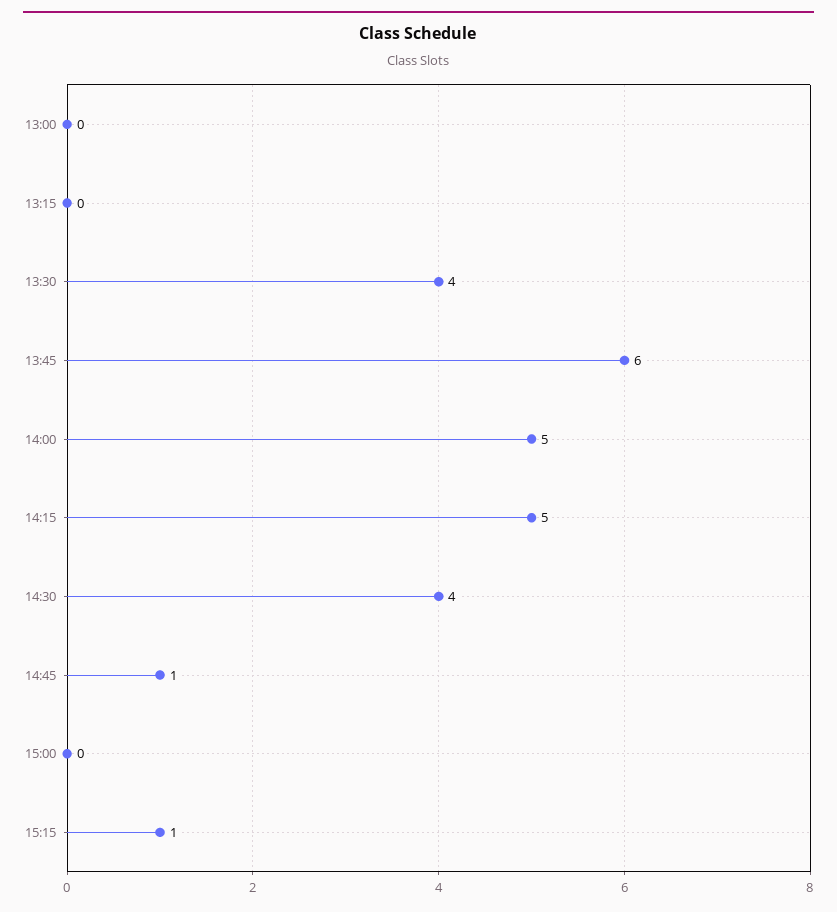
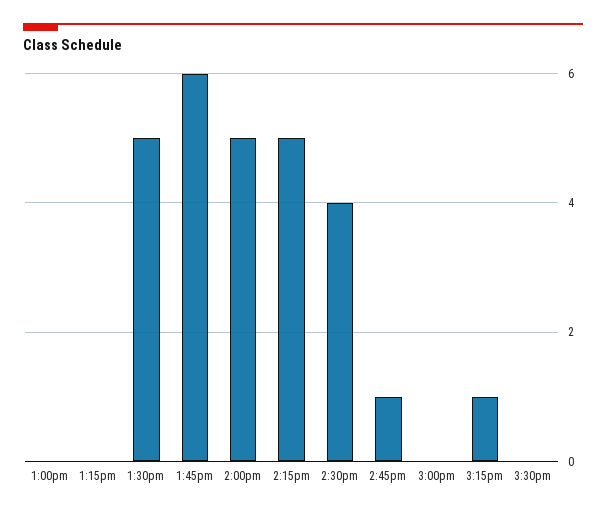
13:30: 4 -> 5
3:30pm: none -> 0

